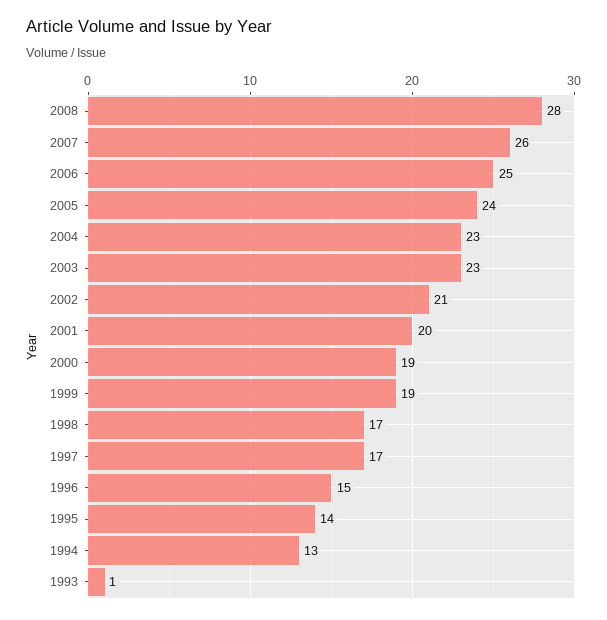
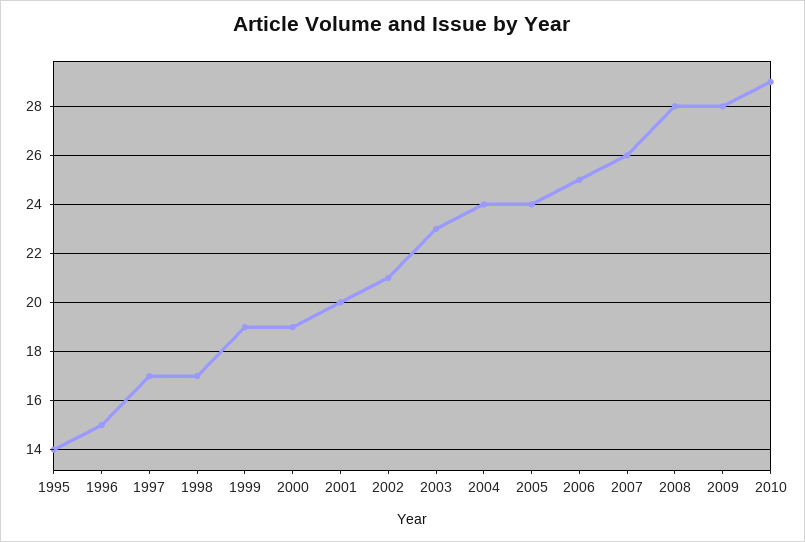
2004: 23 -> 24
1994: 13 -> none
1993: 1 -> none
2009: none -> 28
2010: none -> 29

